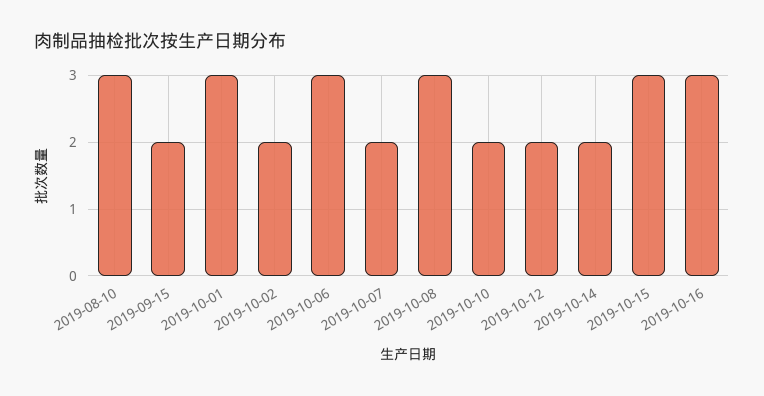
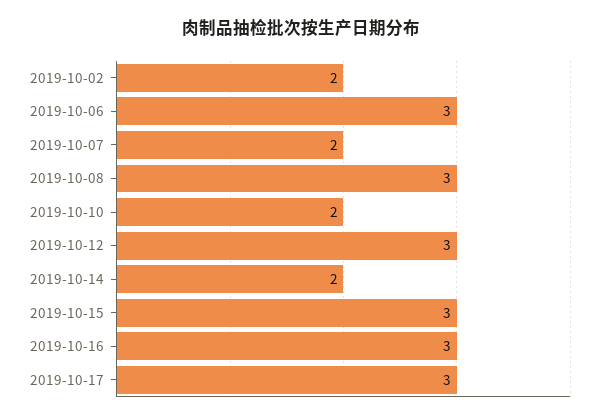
2019-08-10: 3 -> none
2019-09-15: 2 -> none
2019-10-01: 3 -> none
2019-10-12: 2 -> 3
2019-10-17: none -> 3

